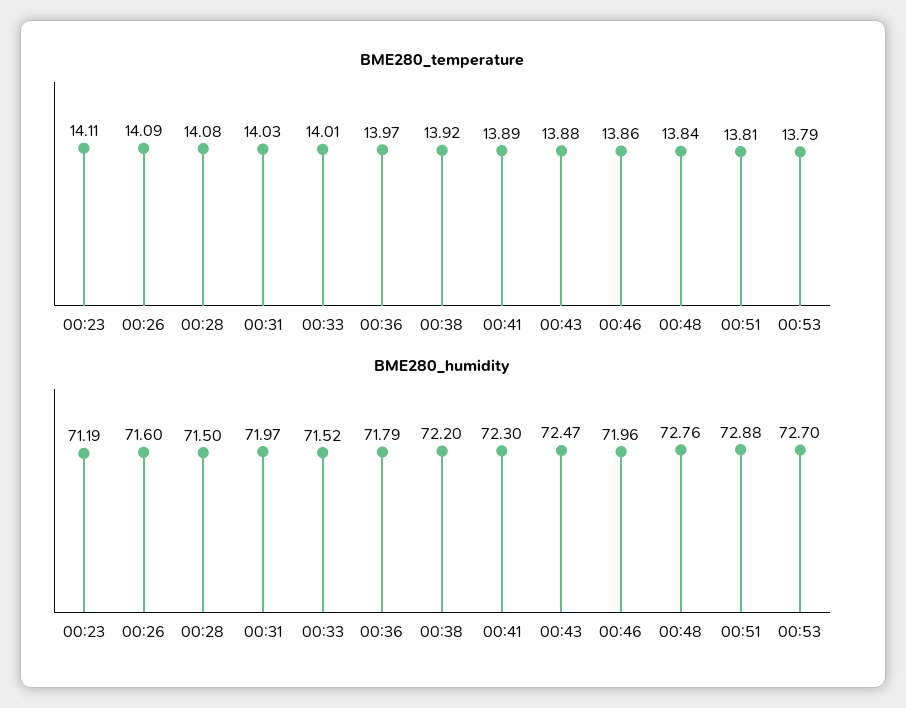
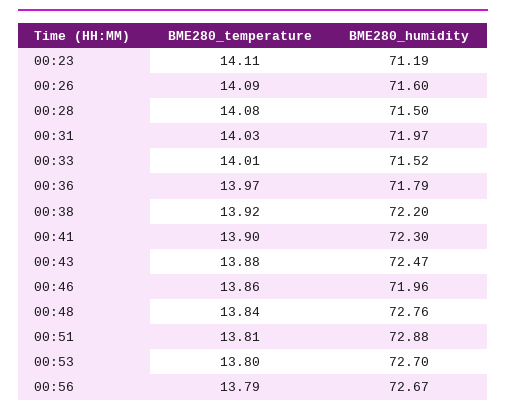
BME280_temperature, 00:41: 13.89 -> 13.9
BME280_temperature, 00:53: 13.79 -> 13.8
BME280_temperature, 00:56: none -> 13.79
BME280_humidity, 00:56: none -> 72.67

